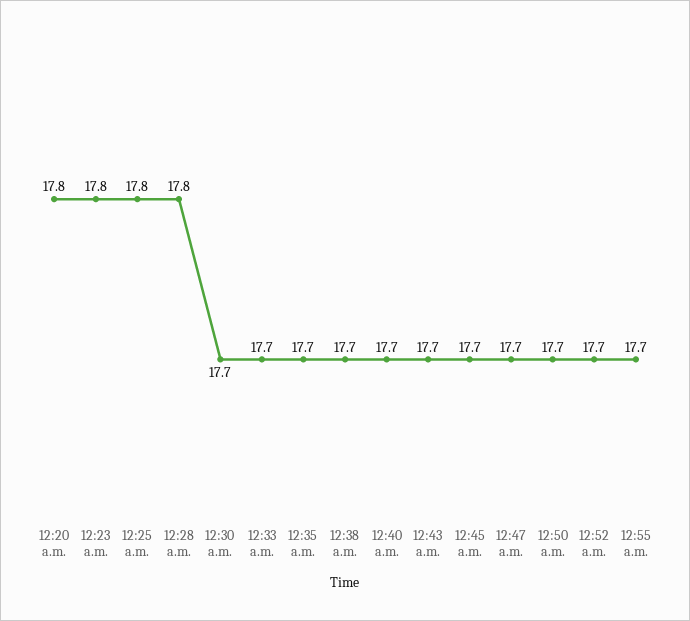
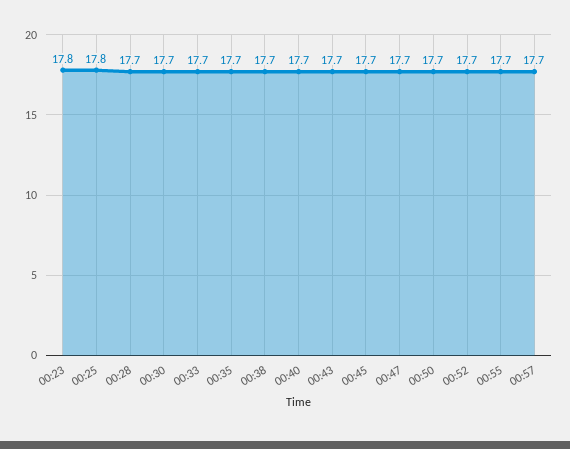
12:20 a.m.: 17.8 -> none
12:28 a.m.: 17.8 -> 17.7
00:57: none -> 17.7

